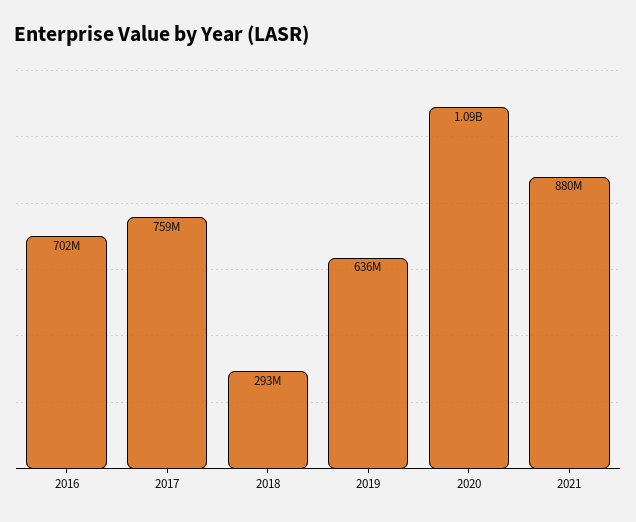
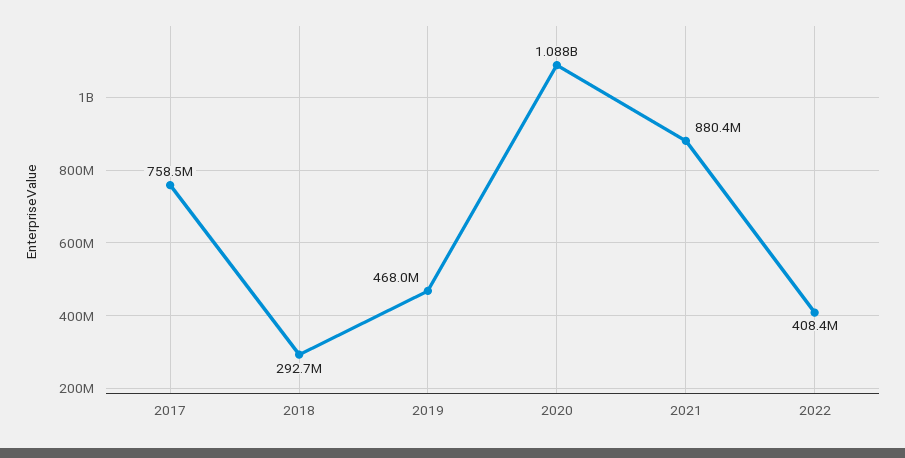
2016: 702000000 -> none
2019: 636000000 -> 468000000
2022: none -> 408400000

